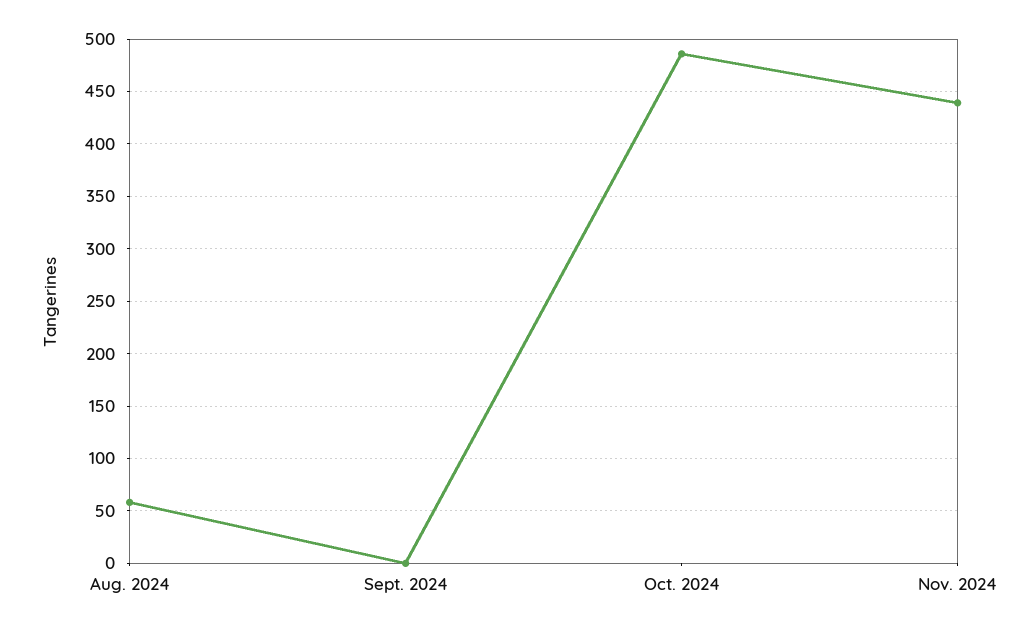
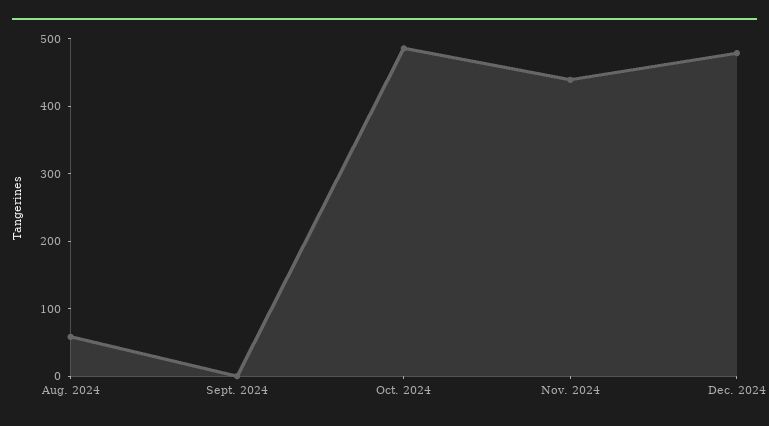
Dec. 2024: none -> 480

